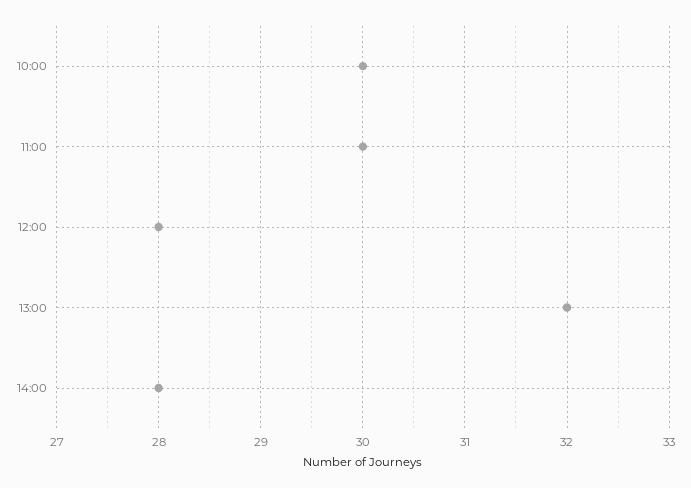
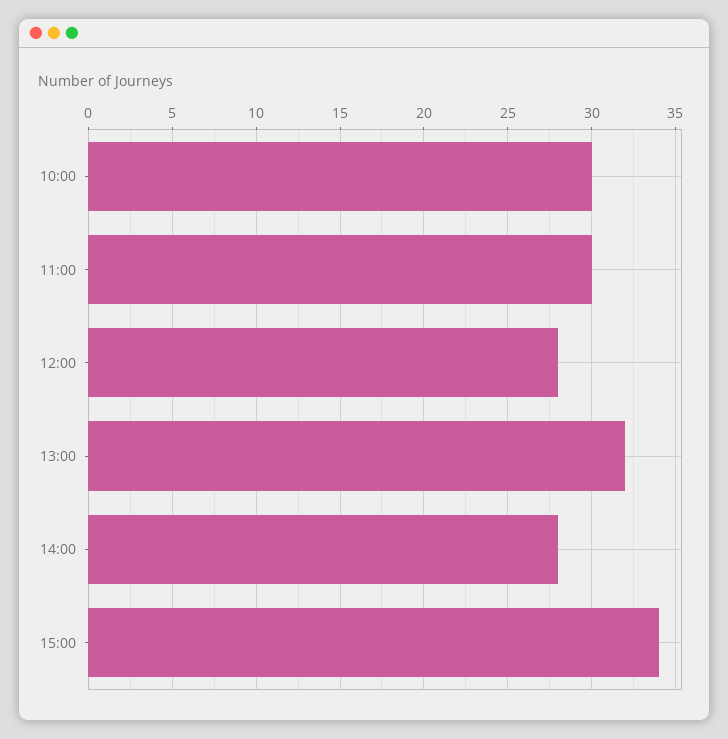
15:00: none -> 34

